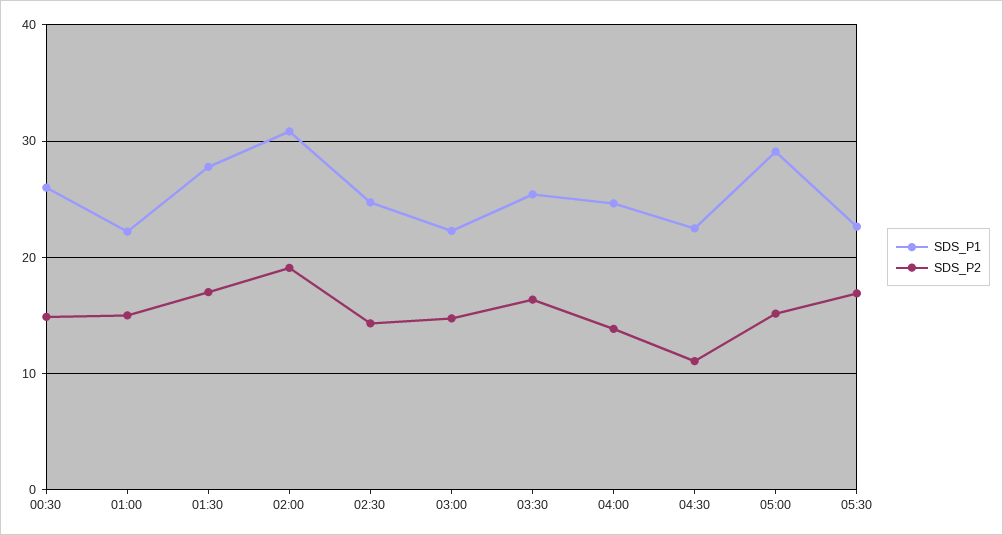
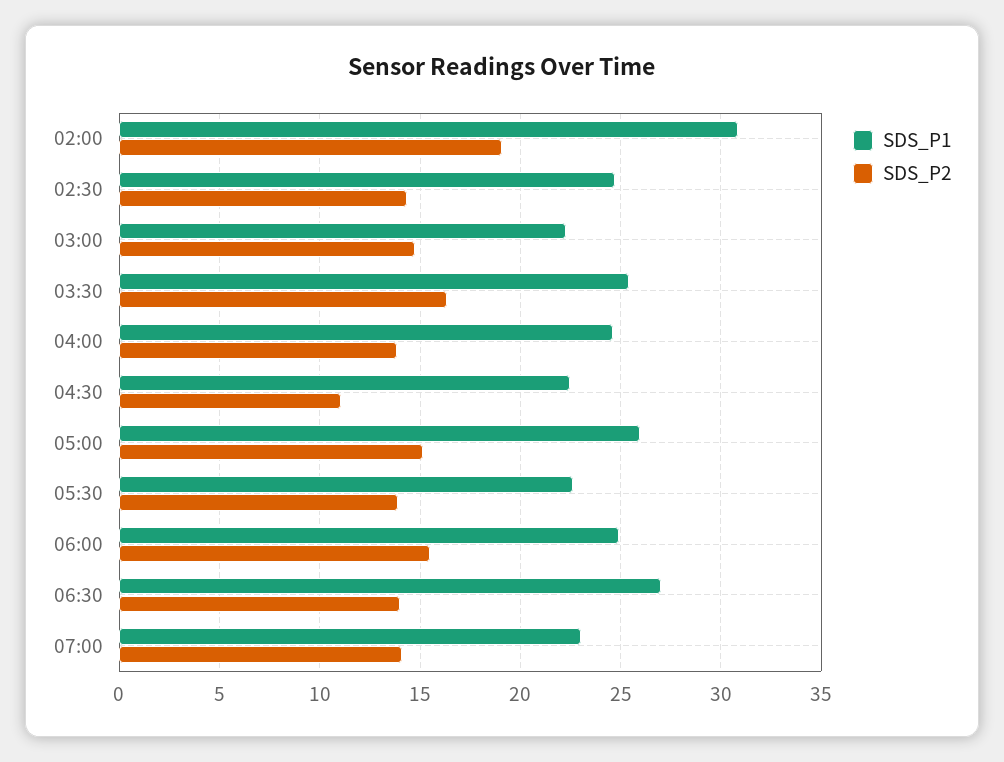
SDS_P1, 00:30: 26 -> none
SDS_P2, 00:30: 15 -> none
SDS_P1, 01:00: 22 -> none
SDS_P2, 01:00: 15 -> none
SDS_P1, 01:30: 28 -> none
SDS_P2, 01:30: 17 -> none
SDS_P1, 05:00: 29 -> 26
SDS_P2, 05:30: 17 -> 14
SDS_P1, 06:00: none -> 25
SDS_P2, 06:00: none -> 15.5
SDS_P1, 06:30: none -> 27
SDS_P2, 06:30: none -> 14
SDS_P1, 07:00: none -> 23
SDS_P2, 07:00: none -> 14

